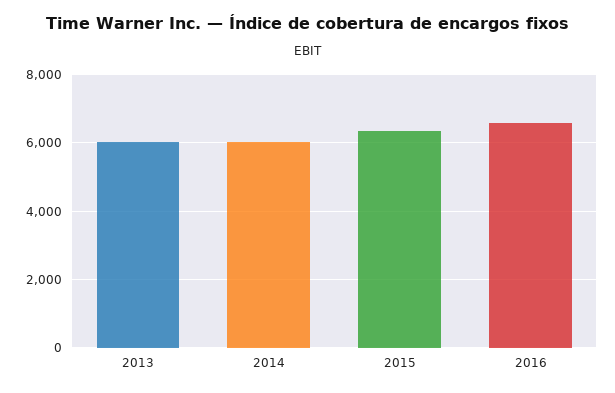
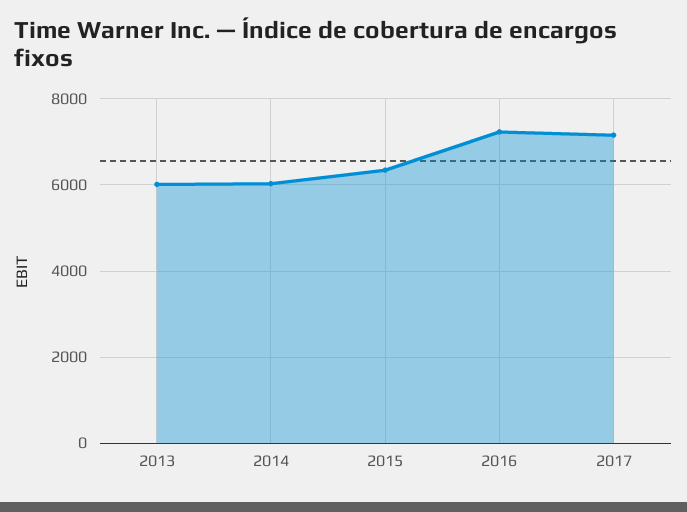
2016: 6600 -> 7200
2017: none -> 7200

